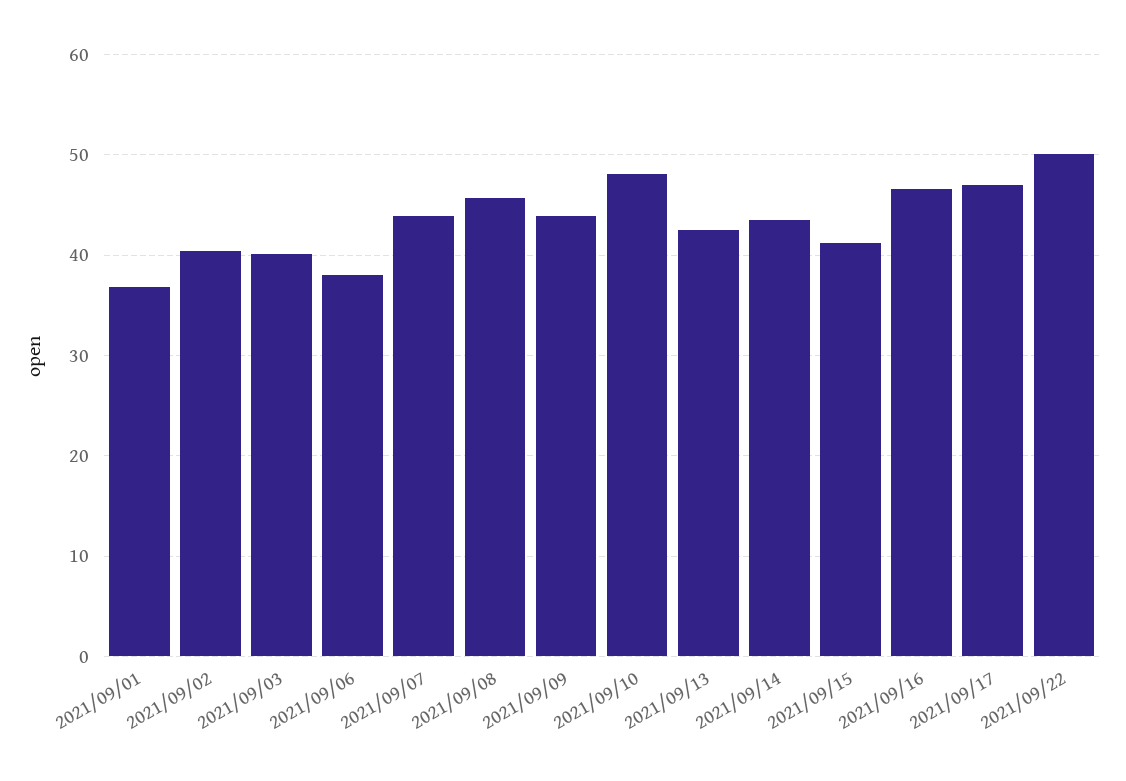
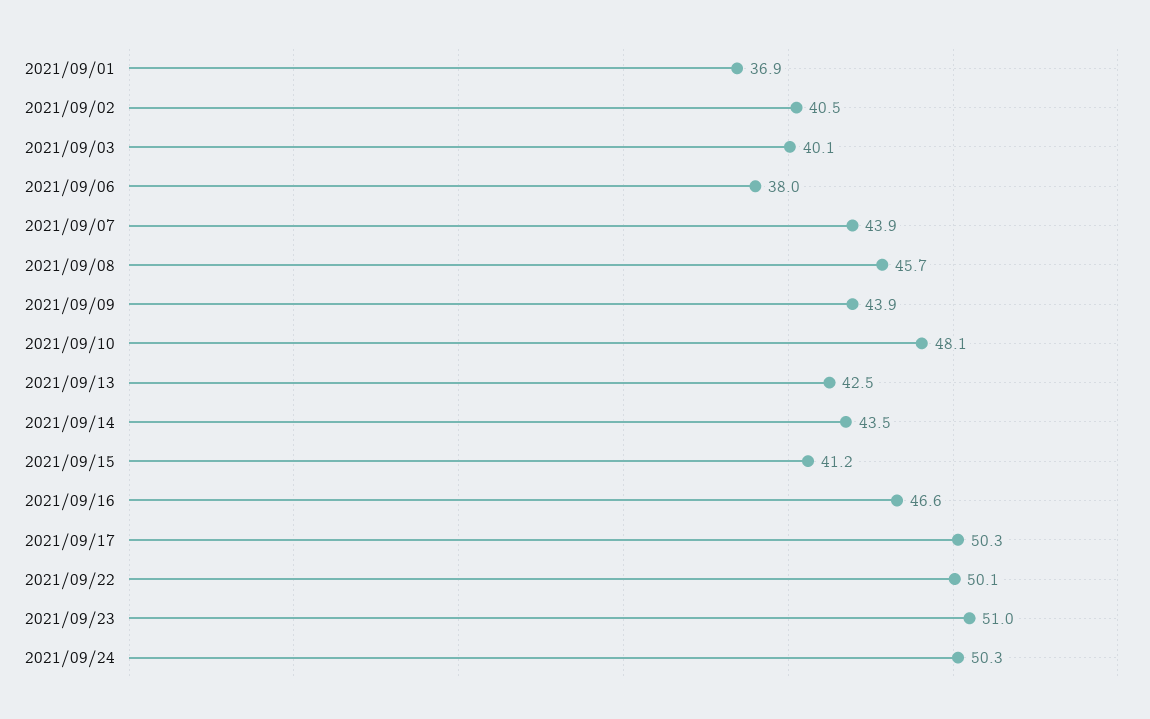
2021/09/17: 47 -> 50.3
2021/09/23: none -> 51
2021/09/24: none -> 50.3

